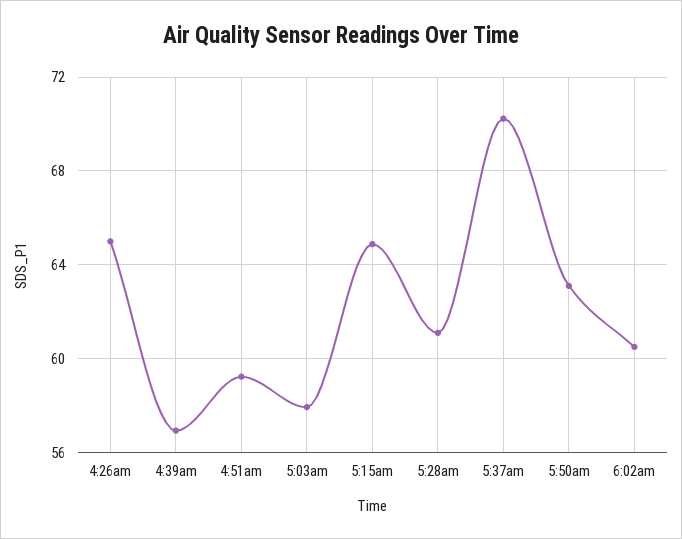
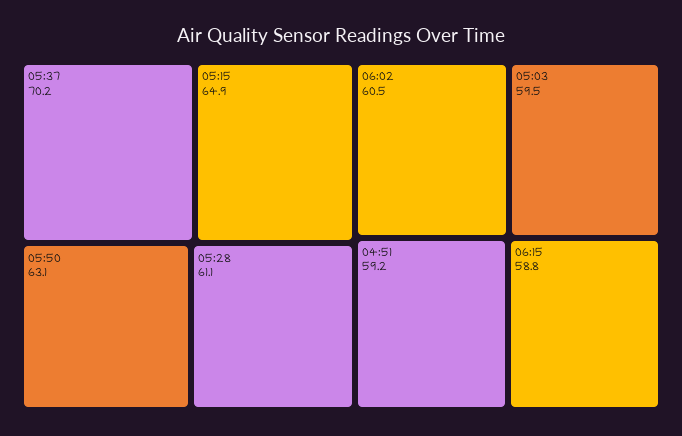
4:26am: 65 -> none
4:39am: 57 -> none
5:03am: 58 -> 59.5
06:15: none -> 58.8

